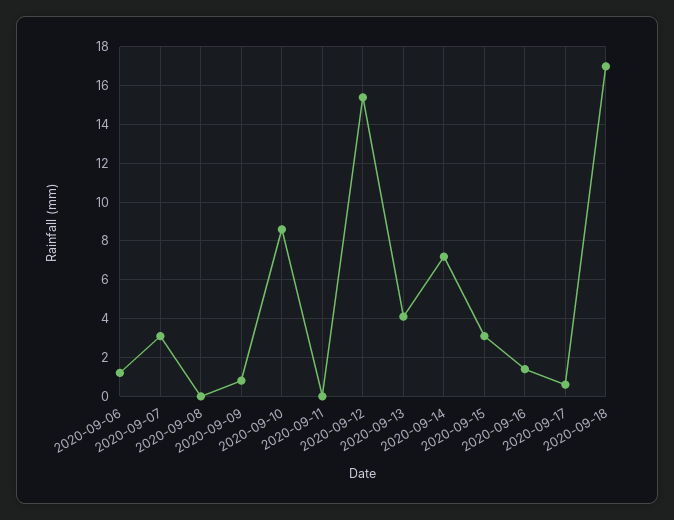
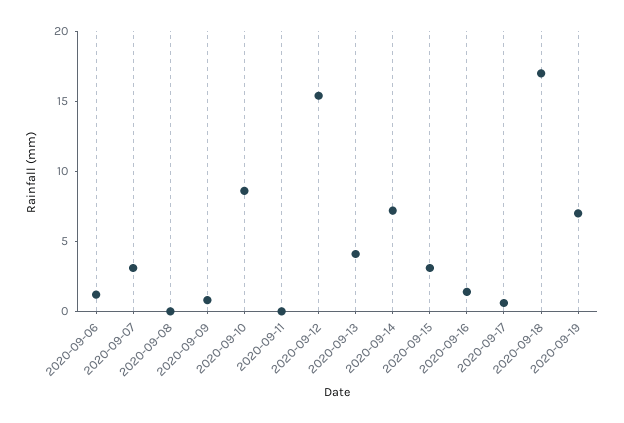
2020-09-19: none -> 7

